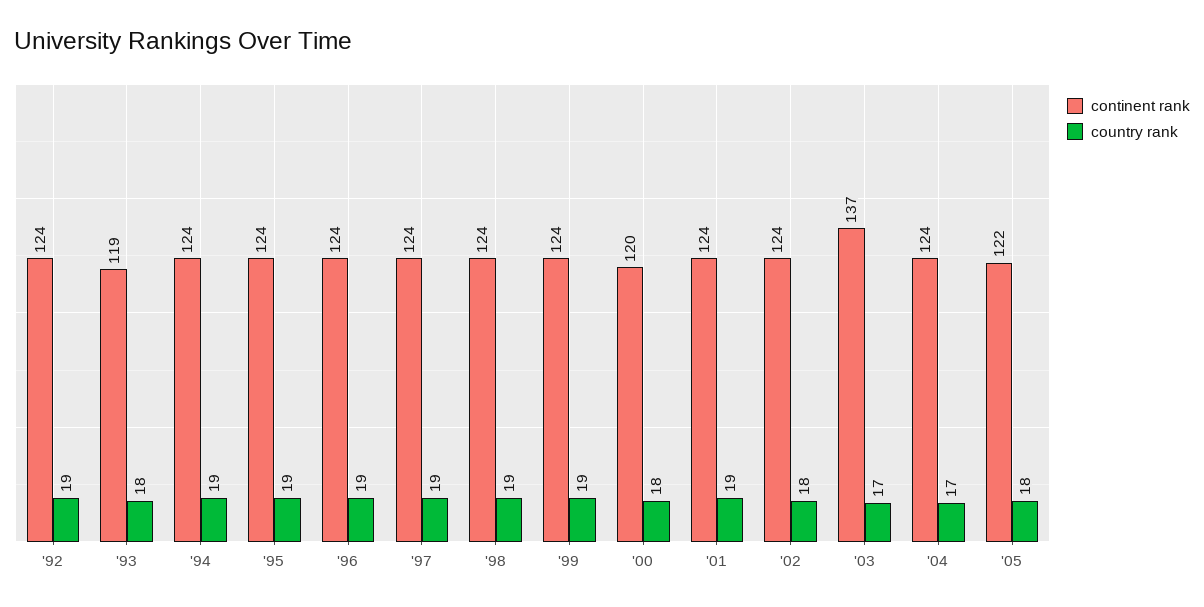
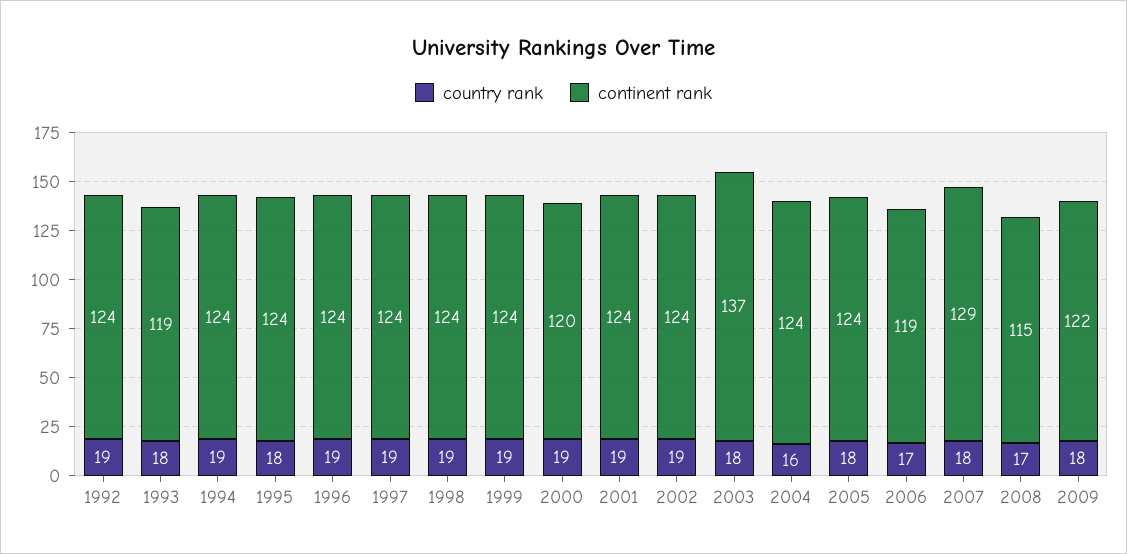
country rank, '95: 19 -> 18
country rank, '00: 18 -> 19
country rank, '02: 18 -> 19
country rank, '03: 17 -> 18
country rank, '04: 17 -> 16
continent rank, '05: 122 -> 124
country rank, 2006: none -> 17
continent rank, 2006: none -> 119
country rank, 2007: none -> 18
continent rank, 2007: none -> 129
country rank, 2008: none -> 17
continent rank, 2008: none -> 115
country rank, 2009: none -> 18
continent rank, 2009: none -> 122

